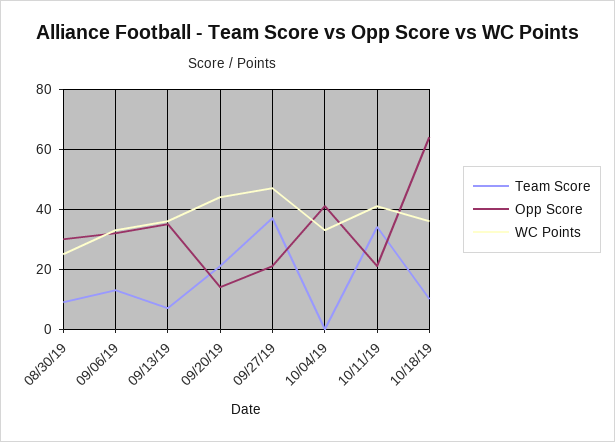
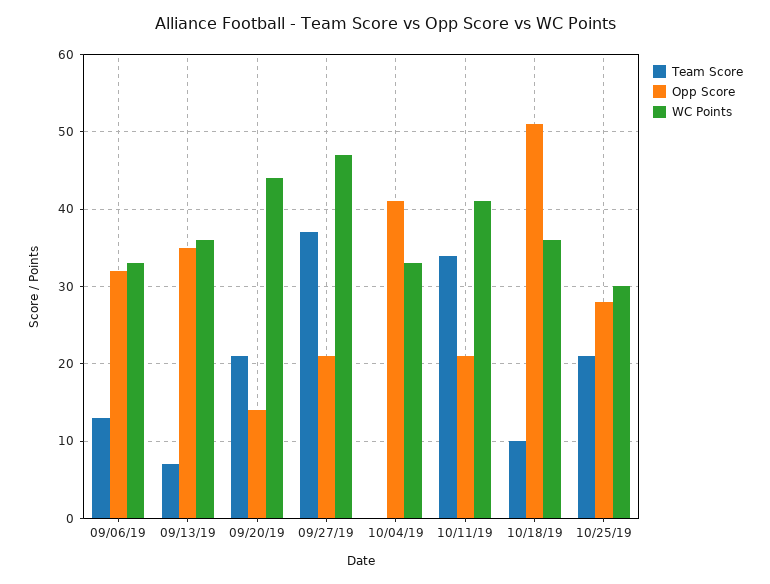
Team Score, 08/30/19: 10 -> none
Opp Score, 08/30/19: 30 -> none
WC Points, 08/30/19: 25 -> none
Opp Score, 10/18/19: 65 -> 51
Team Score, 10/25/19: none -> 21
Opp Score, 10/25/19: none -> 28
WC Points, 10/25/19: none -> 30

